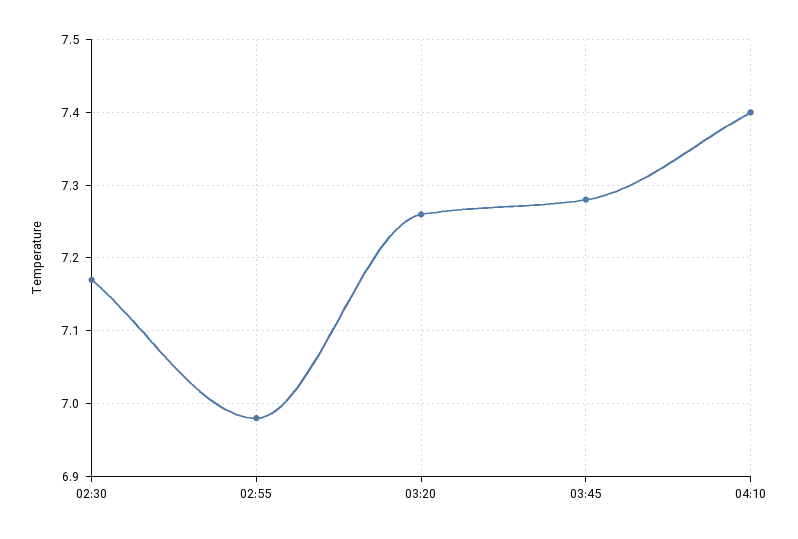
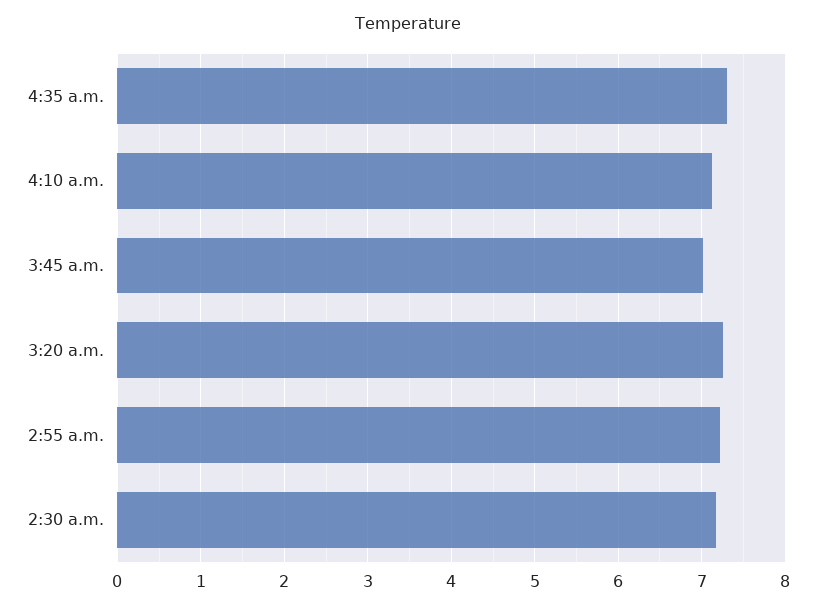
02:55: 6.98 -> 7.2
03:45: 7.28 -> 7
04:10: 7.4 -> 7.1
4:35 a.m.: none -> 7.3

